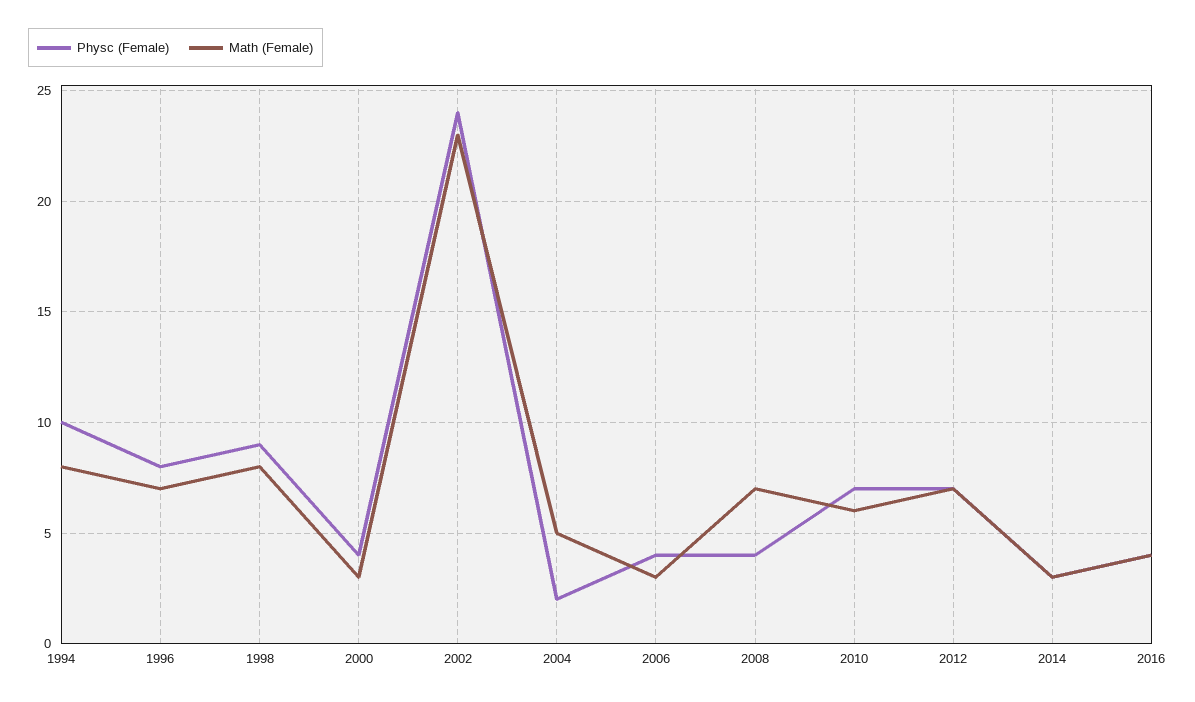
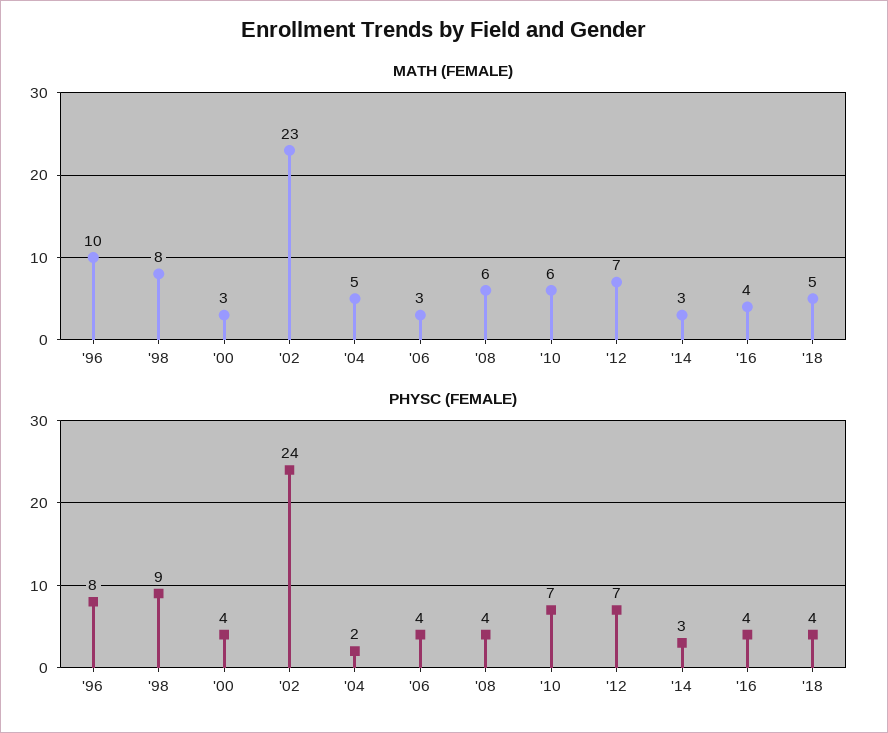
Physc (Female), 1994: 10 -> none
Math (Female), 1994: 8 -> none
Math (Female), 1996: 7 -> 10
Math (Female), 2008: 7 -> 6
Math (Female), '18: none -> 5
Physc (Female), '18: none -> 4

